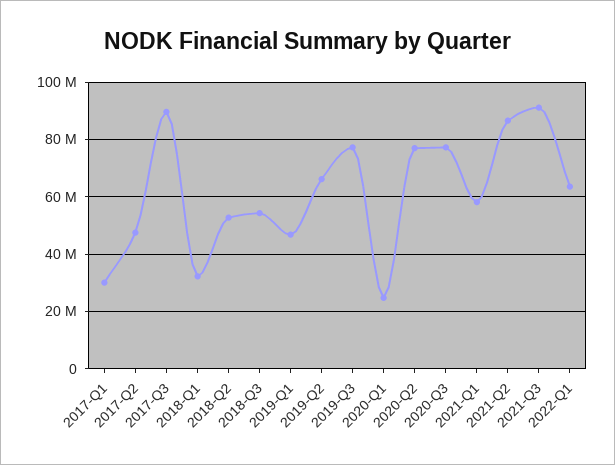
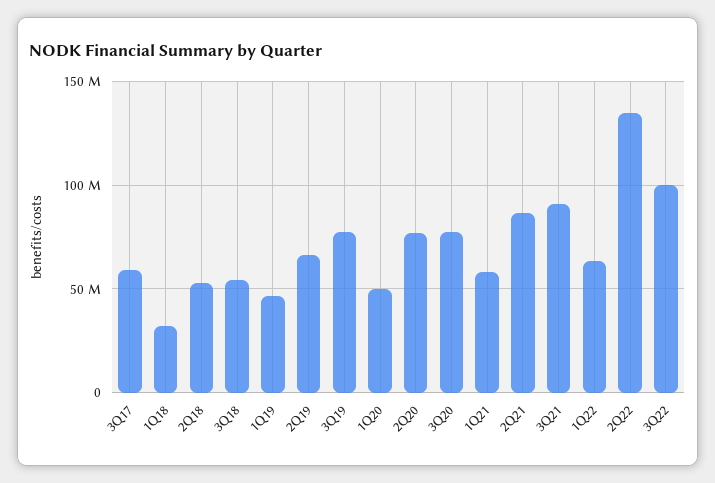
2017-Q1: 30000000 -> none
2017-Q2: 47500000 -> none
2017-Q3: 90000000 -> 60000000
2020-Q1: 25000000 -> 50000000
2Q22: none -> 135000000
3Q22: none -> 100000000

